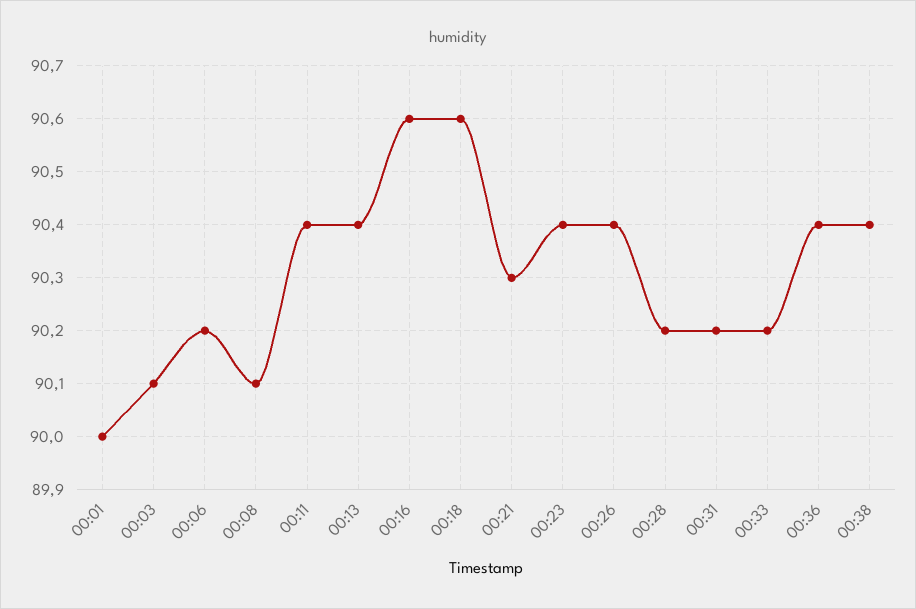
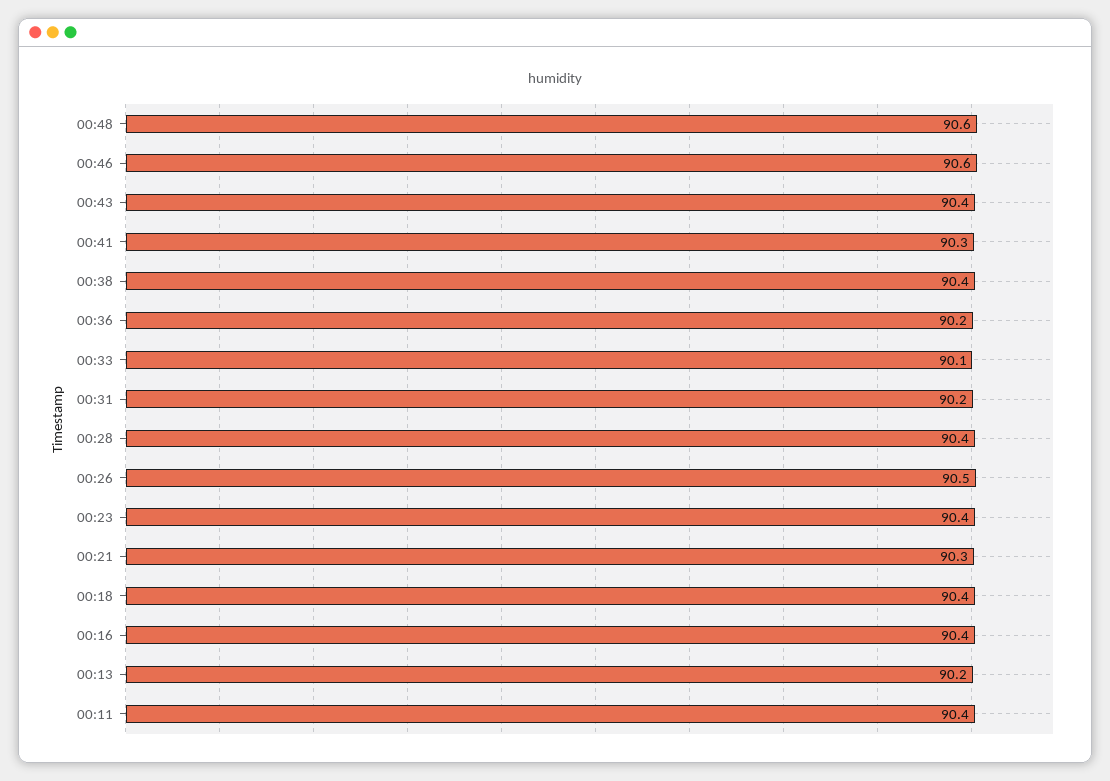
00:01: 90 -> none
00:03: 90.1 -> none
00:06: 90.2 -> none
00:08: 90.1 -> none
00:13: 90.4 -> 90.2
00:16: 90.6 -> 90.4
00:18: 90.6 -> 90.4
00:26: 90.4 -> 90.5
00:28: 90.2 -> 90.4
00:33: 90.2 -> 90.1
00:36: 90.4 -> 90.2
00:48: none -> 90.6
00:46: none -> 90.6
00:43: none -> 90.4
00:41: none -> 90.3

